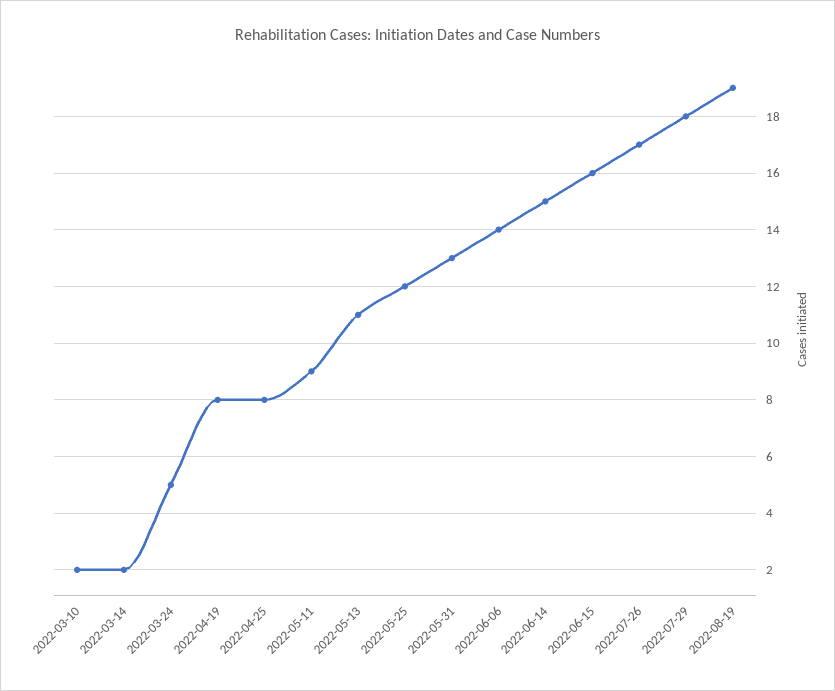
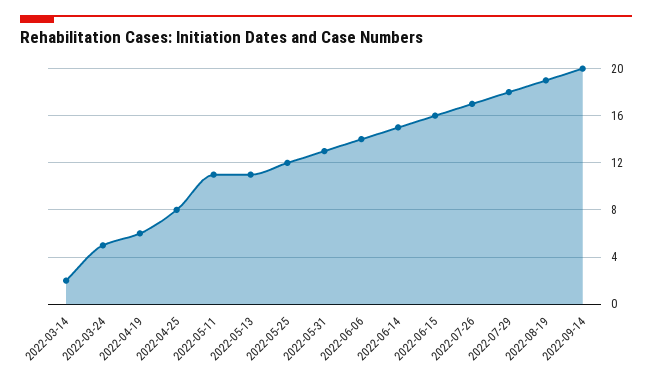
2022-03-10: 2 -> none
2022-04-19: 8 -> 6
2022-05-11: 9 -> 11
2022-09-14: none -> 20

